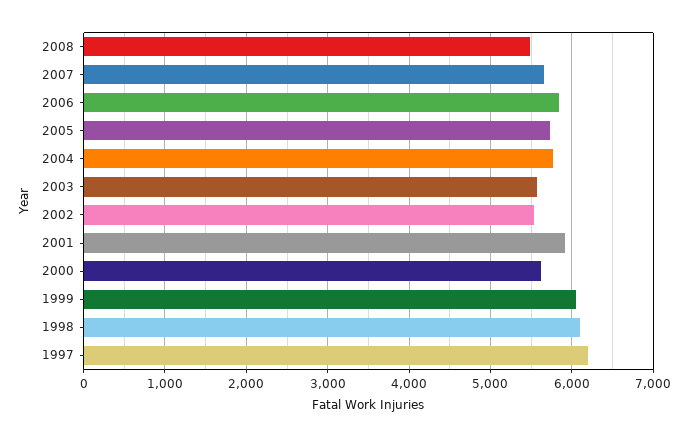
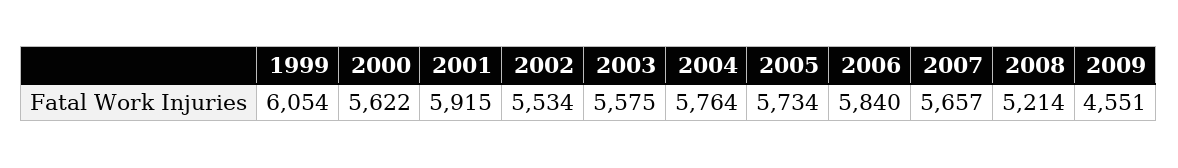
2008: 5500 -> 5214
1998: 6100 -> none
1997: 6200 -> none
2009: none -> 4551

